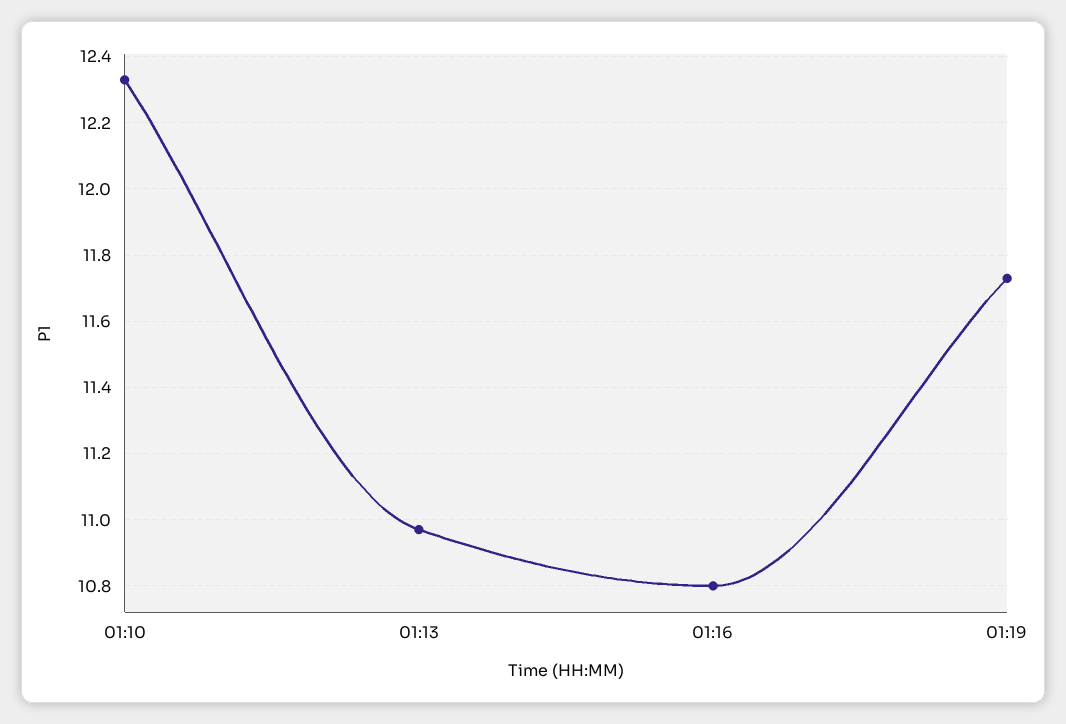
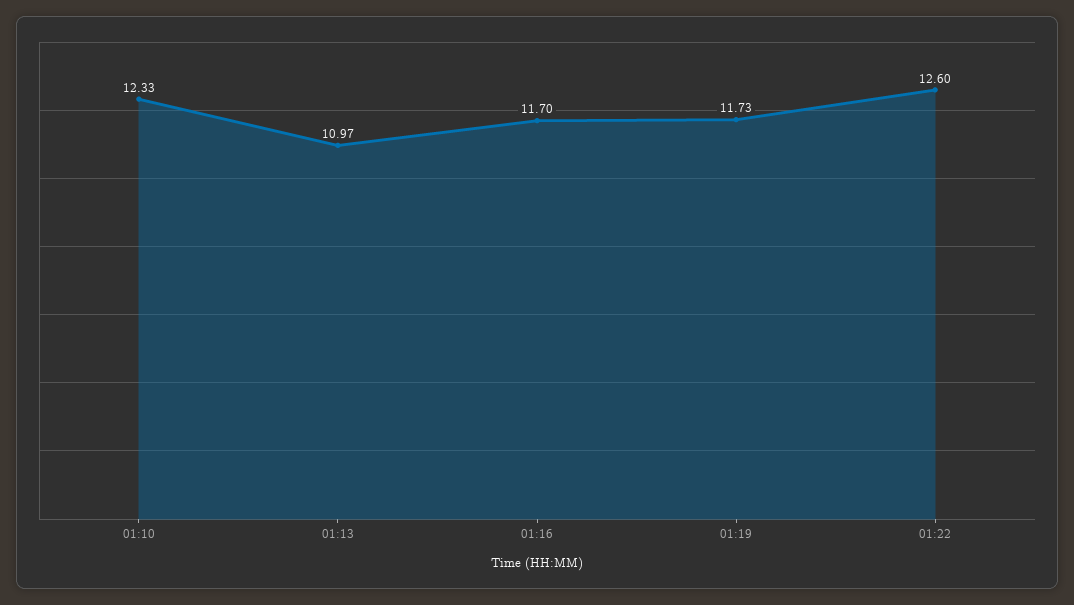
01:16: 10.8 -> 11.7
01:22: none -> 12.6

